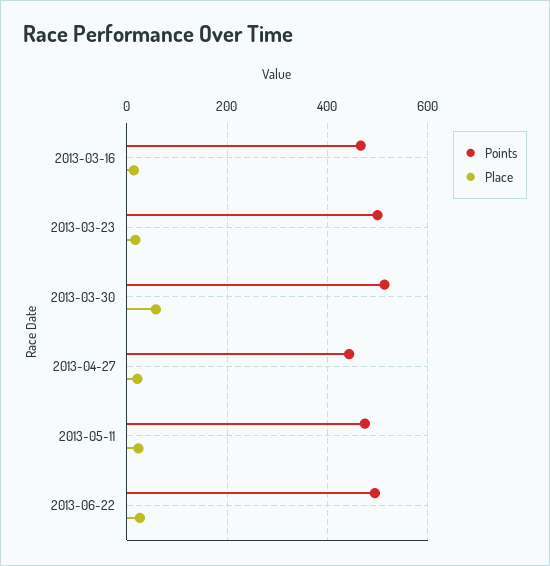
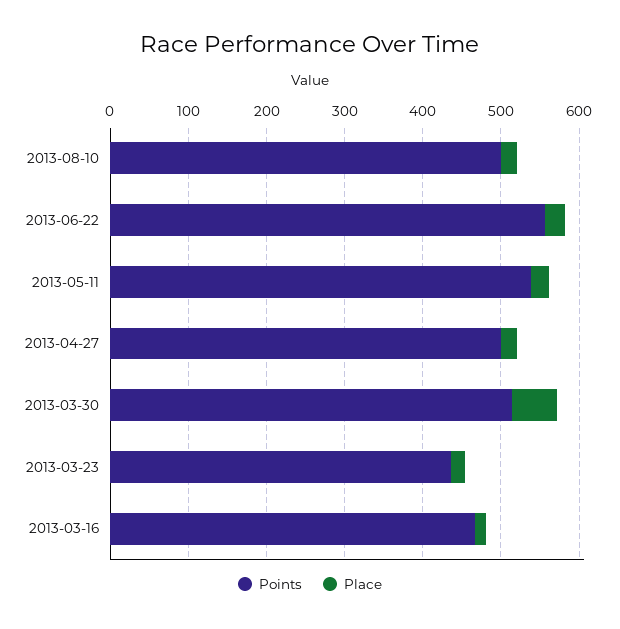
Points, 2013-03-23: 500 -> 440
Points, 2013-04-27: 440 -> 500
Points, 2013-05-11: 480 -> 540
Points, 2013-06-22: 500 -> 560
Points, 2013-08-10: none -> 500
Place, 2013-08-10: none -> 20

